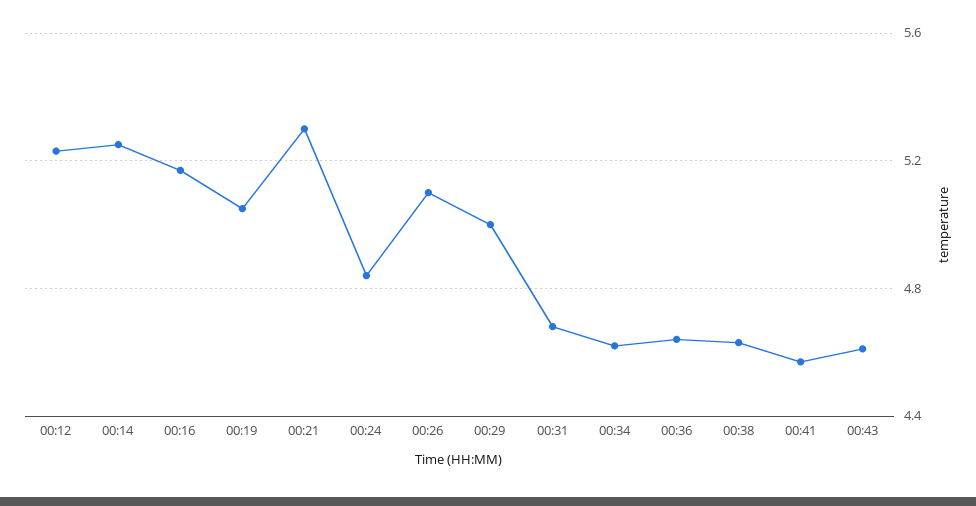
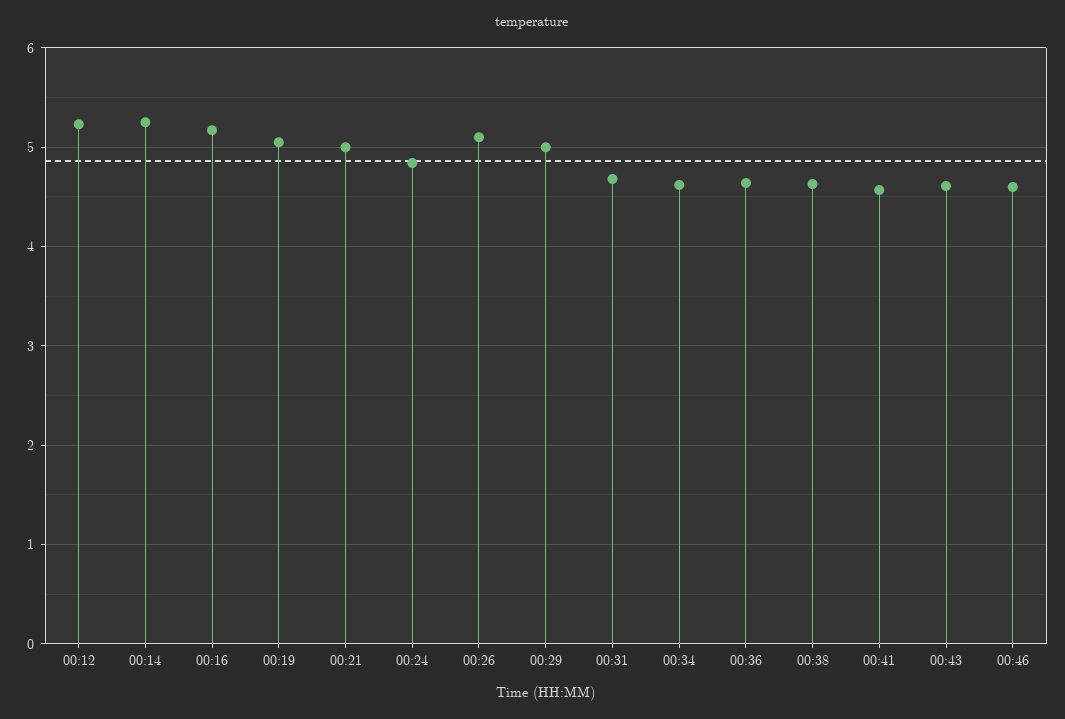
00:21: 5.3 -> 5
00:46: none -> 4.6

